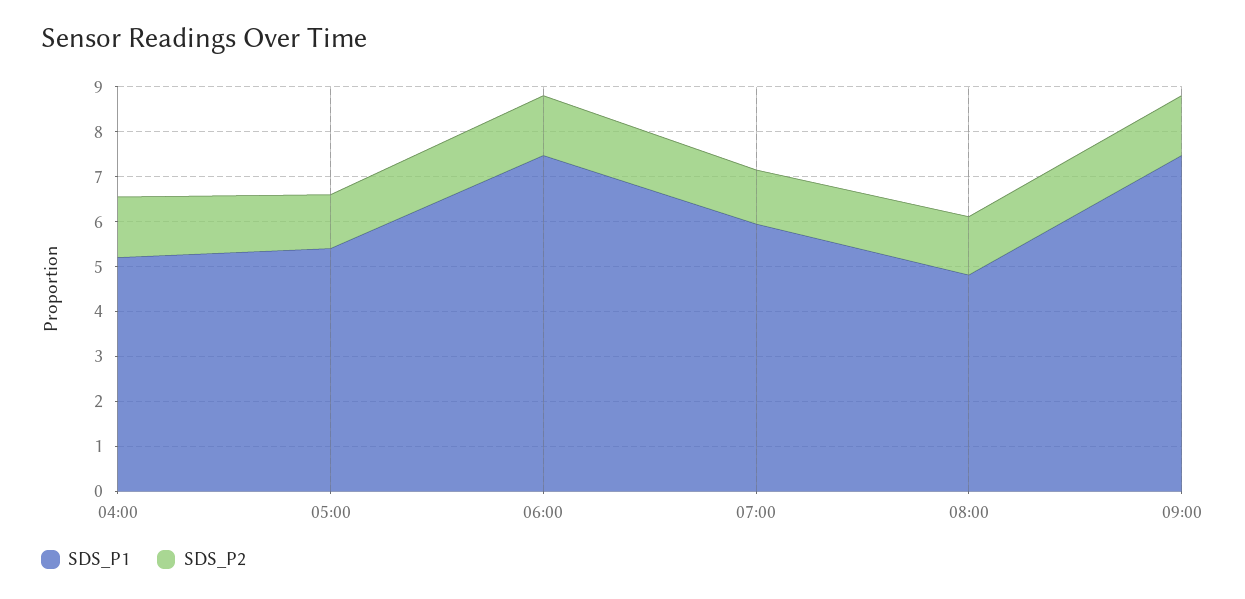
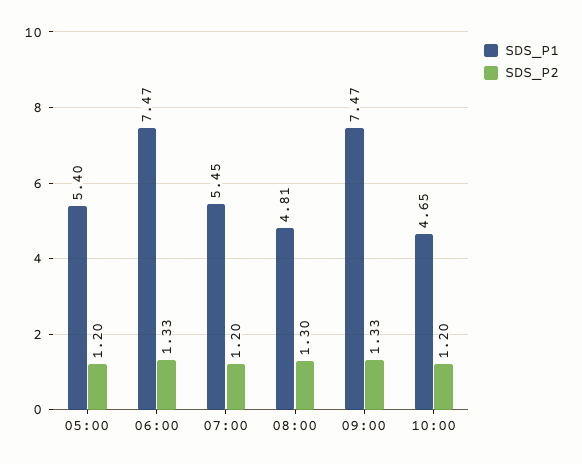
SDS_P1, 04:00: 5.2 -> none
SDS_P2, 04:00: 1.4 -> none
SDS_P1, 07:00: 6 -> 5.45
SDS_P1, 10:00: none -> 4.65
SDS_P2, 10:00: none -> 1.2

